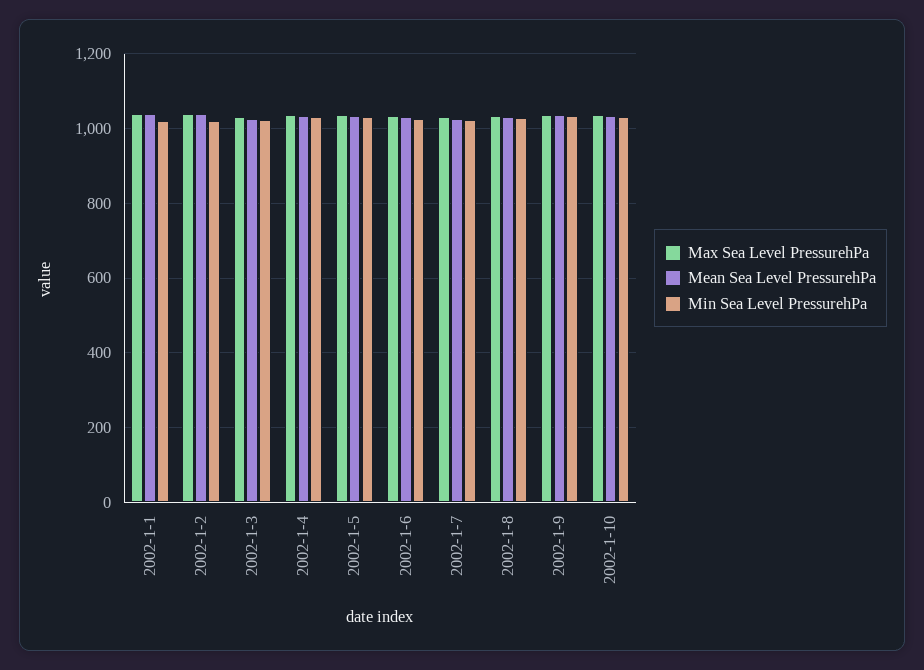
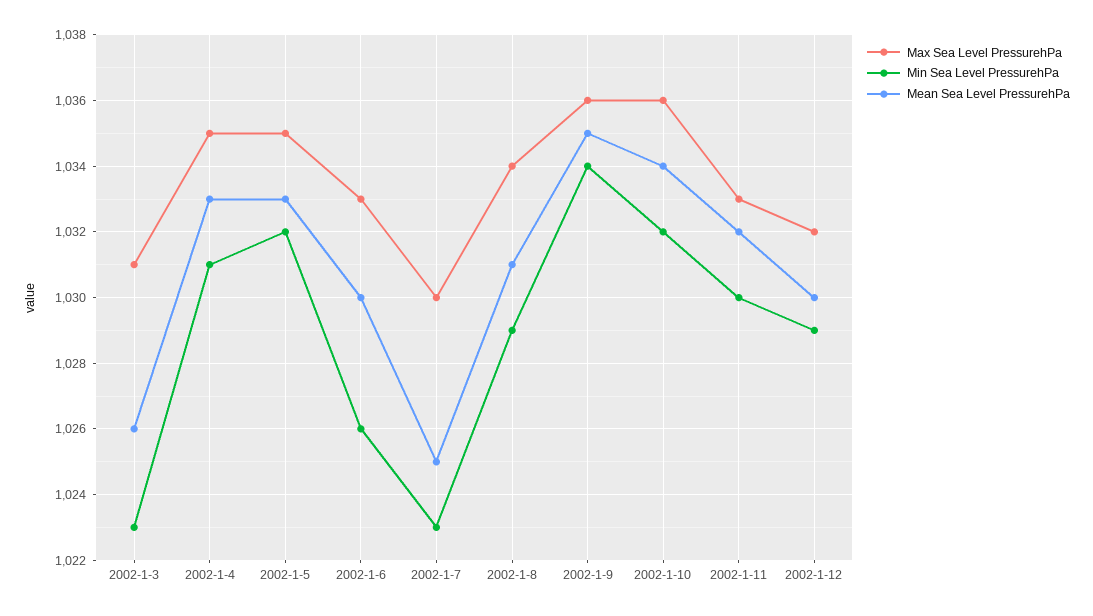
Max Sea Level PressurehPa, 2002-1-1: 1040 -> none
Mean Sea Level PressurehPa, 2002-1-1: 1040 -> none
Min Sea Level PressurehPa, 2002-1-1: 1020 -> none
Max Sea Level PressurehPa, 2002-1-2: 1040 -> none
Mean Sea Level PressurehPa, 2002-1-2: 1040 -> none
Min Sea Level PressurehPa, 2002-1-2: 1020 -> none
Max Sea Level PressurehPa, 2002-1-11: none -> 1033
Min Sea Level PressurehPa, 2002-1-11: none -> 1030
Mean Sea Level PressurehPa, 2002-1-11: none -> 1032
Max Sea Level PressurehPa, 2002-1-12: none -> 1032
Min Sea Level PressurehPa, 2002-1-12: none -> 1029
Mean Sea Level PressurehPa, 2002-1-12: none -> 1030

